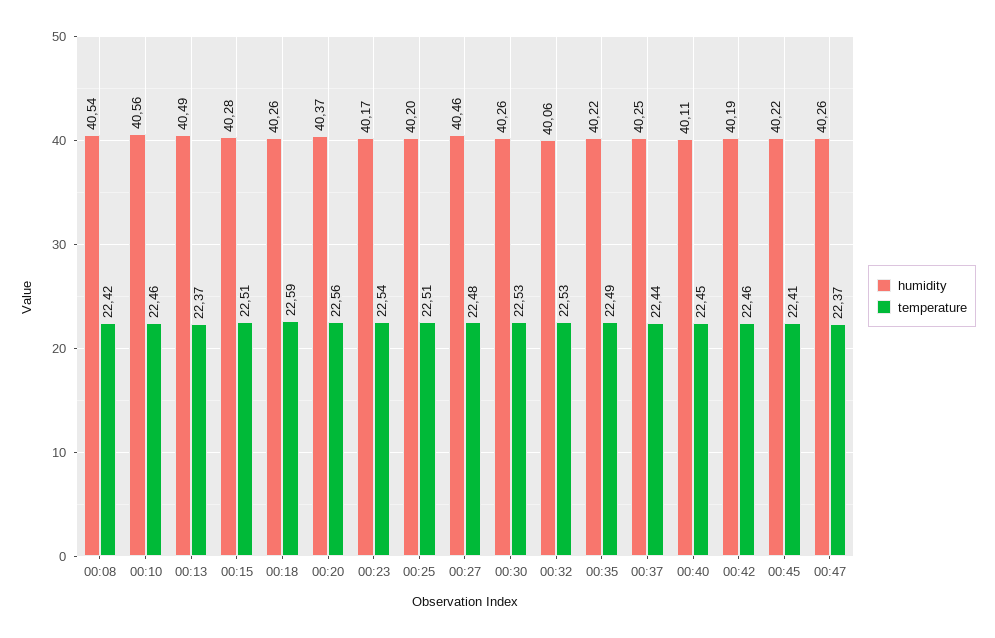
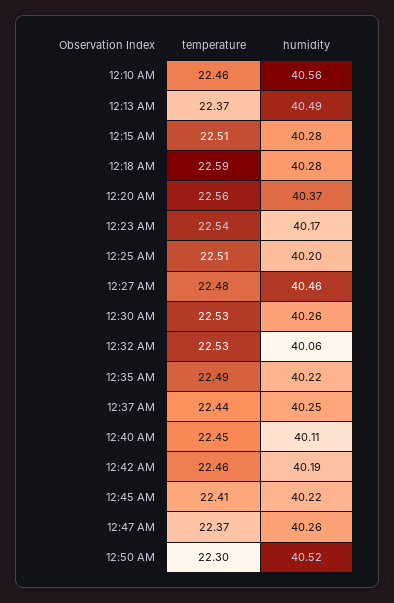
humidity, 00:08: 40.54 -> none
temperature, 00:08: 22.42 -> none
humidity, 00:18: 40.26 -> 40.28
temperature, 12:50 AM: none -> 22.3
humidity, 12:50 AM: none -> 40.52

